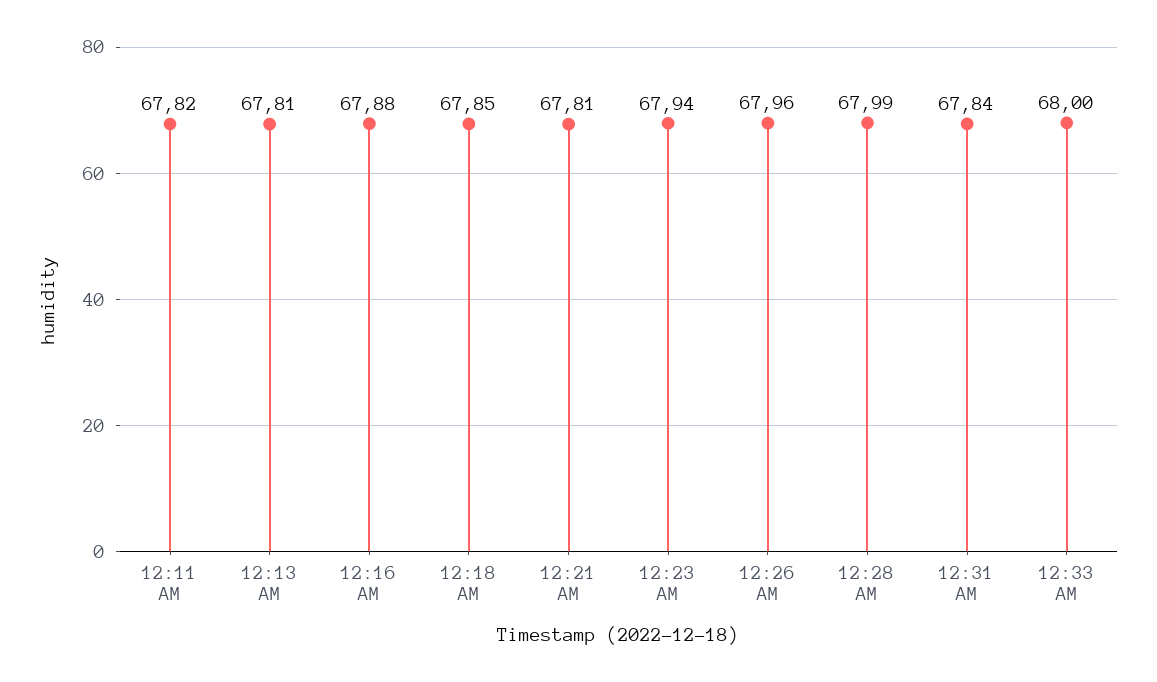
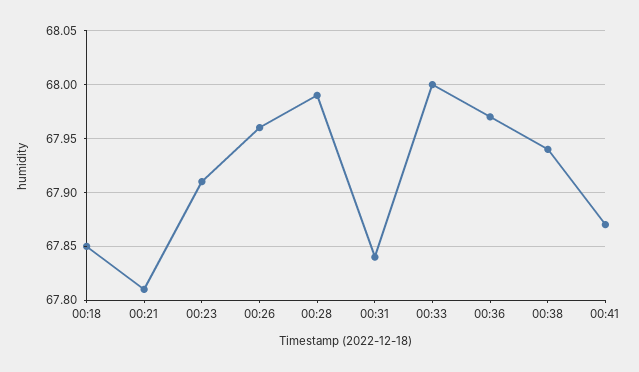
12:11 AM: 67.82 -> none
12:13 AM: 67.81 -> none
12:16 AM: 67.88 -> none
12:23 AM: 67.94 -> 67.91
00:36: none -> 67.97
00:38: none -> 67.94
00:41: none -> 67.87

